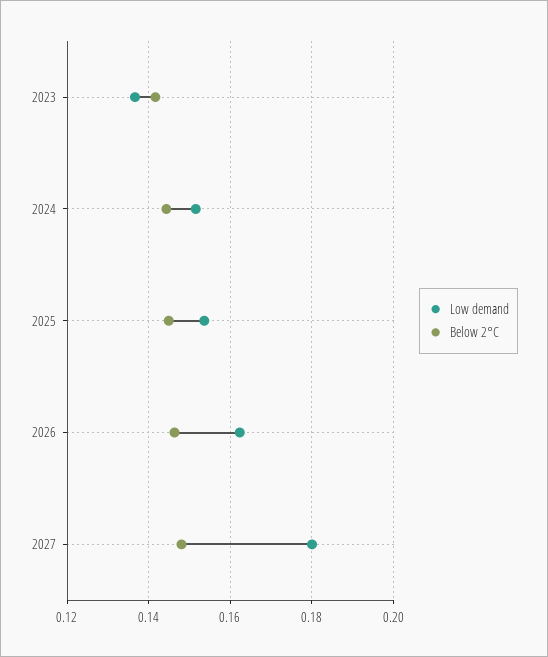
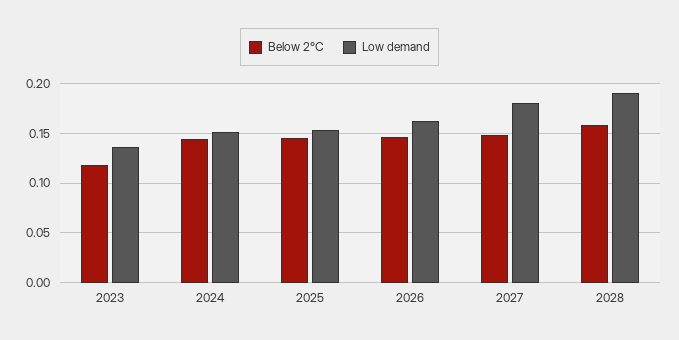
Below 2°C, 2023: 0.142 -> 0.12
Below 2°C, 2028: none -> 0.16
Low demand, 2028: none -> 0.19

